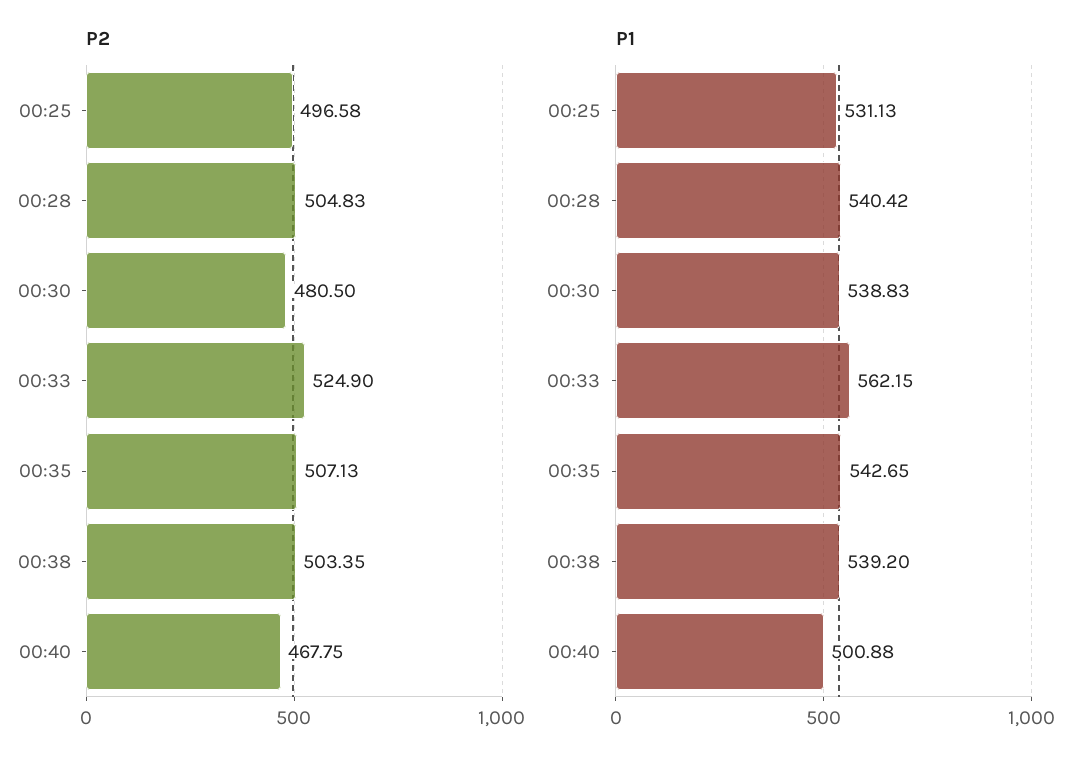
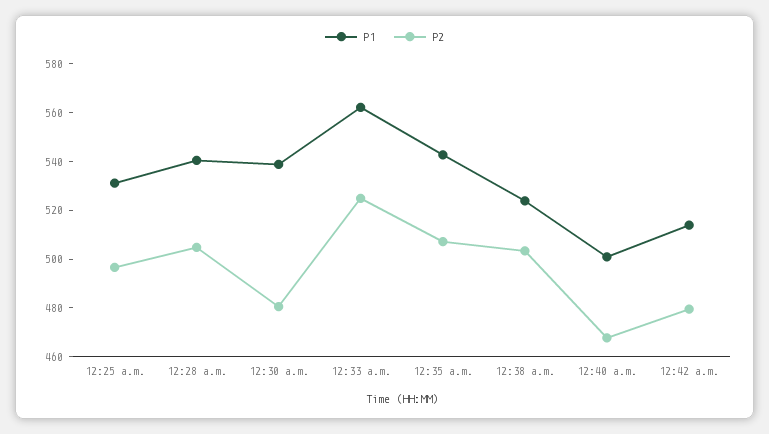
P1, 00:38: 539.2 -> 525
P1, 12:42 a.m.: none -> 515
P2, 12:42 a.m.: none -> 480

